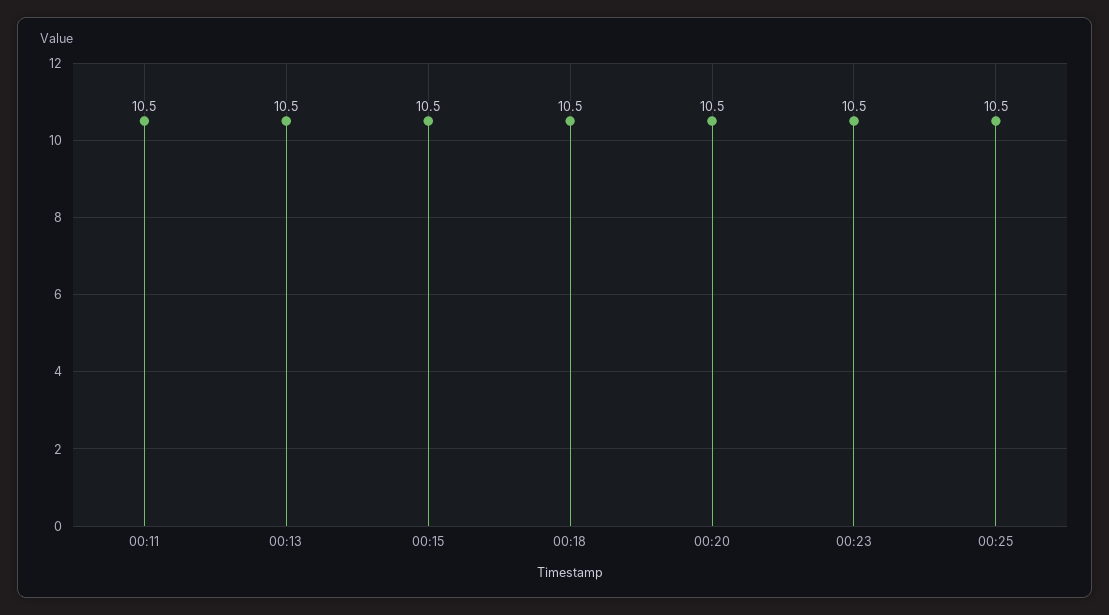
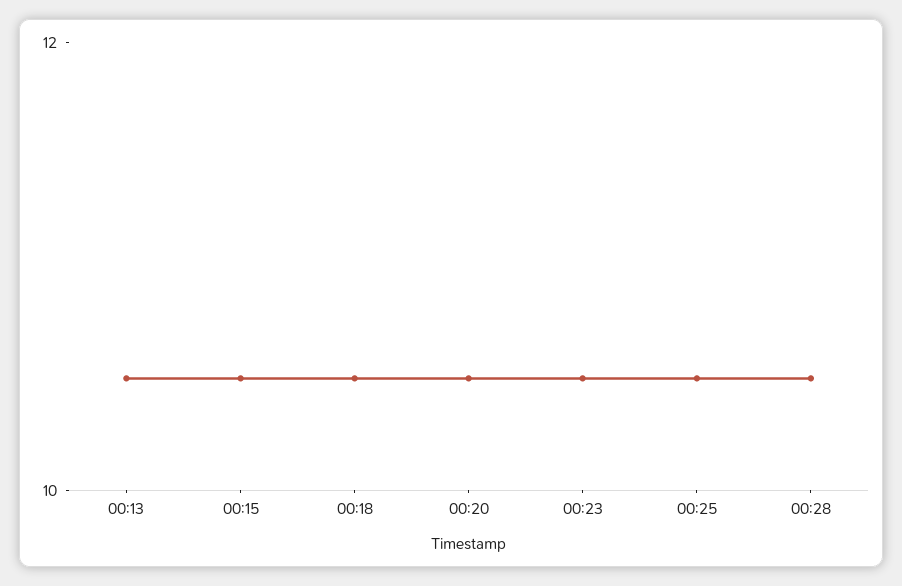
00:11: 10.5 -> none
00:28: none -> 10.5

